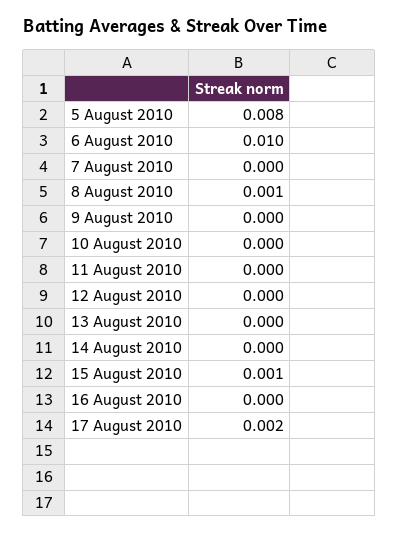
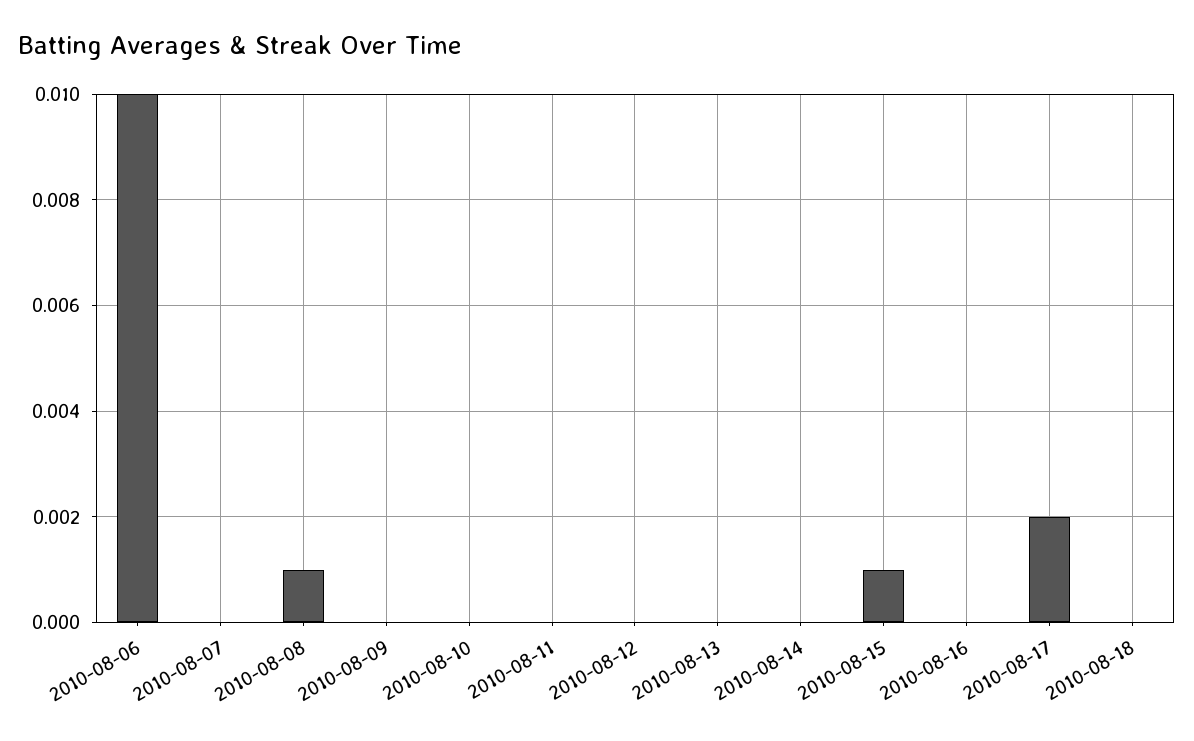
5 August 2010: 0.008 -> none
2010-08-18: none -> 0

